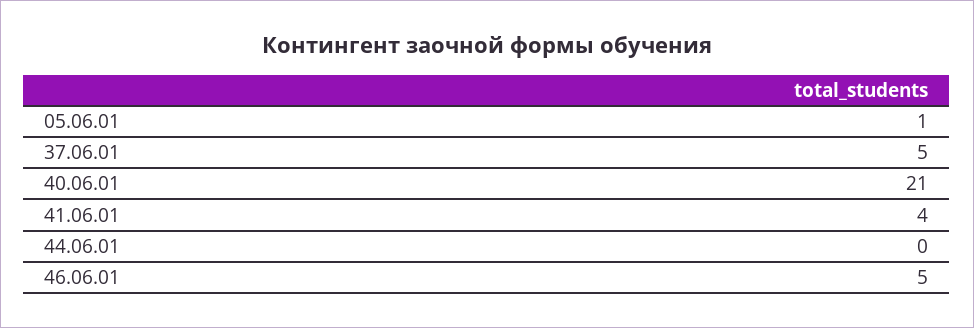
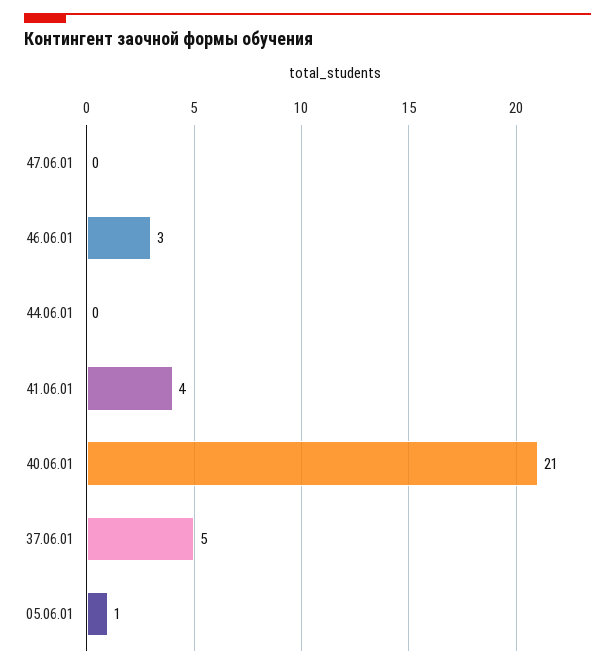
46.06.01: 5 -> 3
47.06.01: none -> 0

